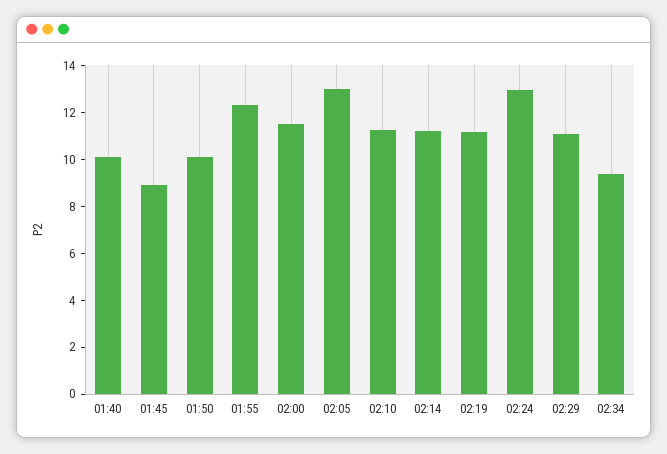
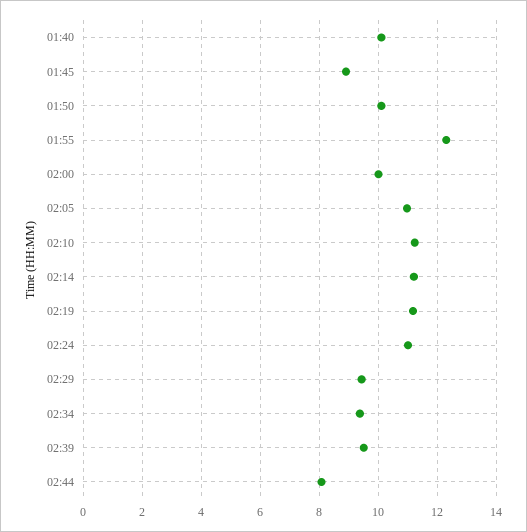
02:00: 11.5 -> 10
02:05: 13 -> 11
02:24: 13 -> 11
02:29: 11 -> 9.5
02:39: none -> 9.5
02:44: none -> 8

